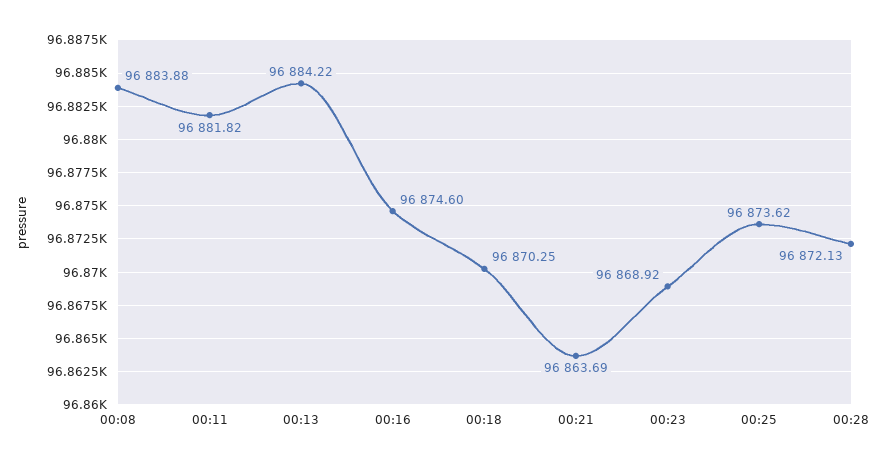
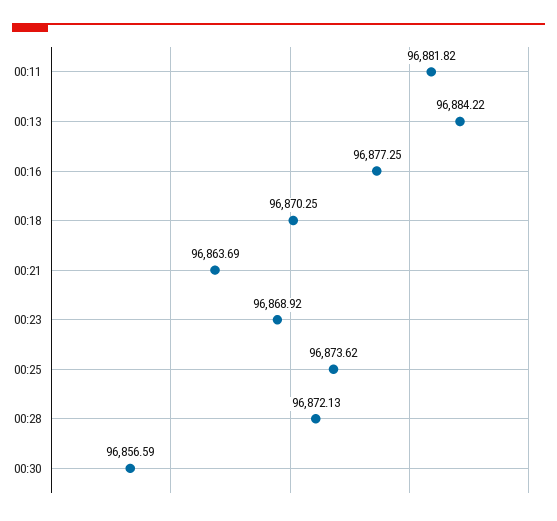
00:08: 96883.88 -> none
00:16: 96874.6 -> 96877.25
00:30: none -> 96856.59

